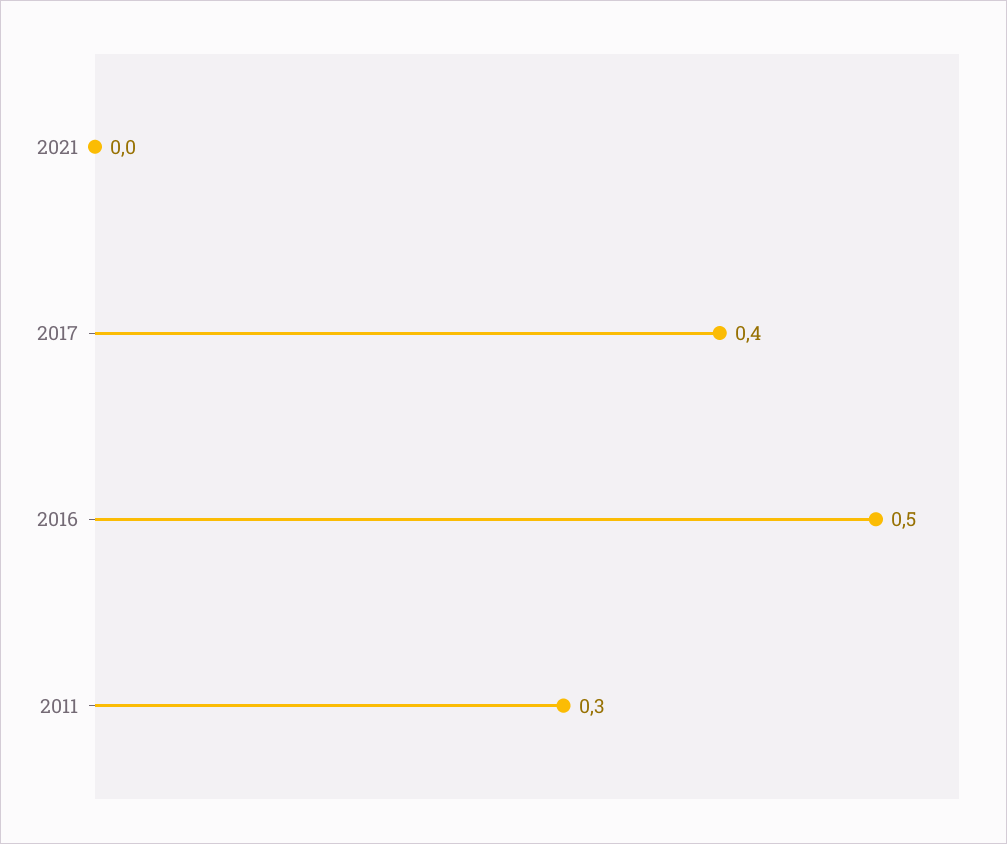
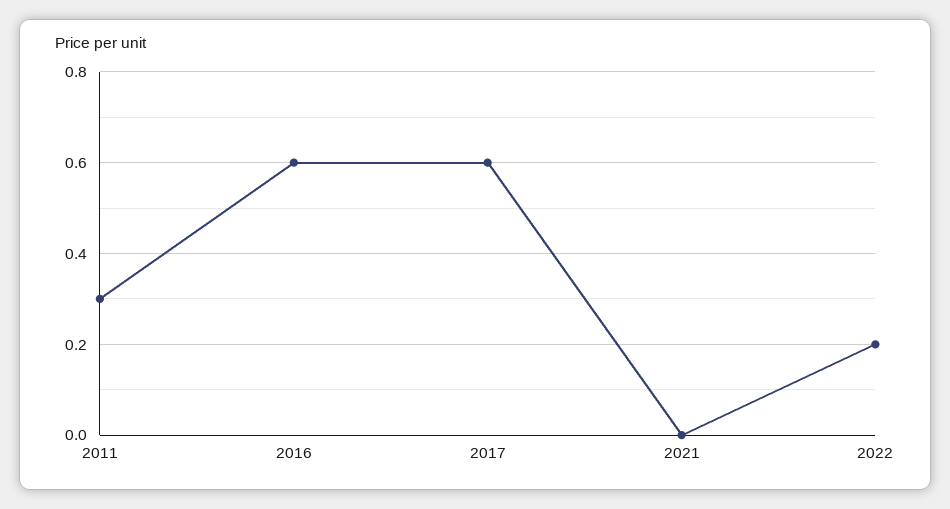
2017: 0.4 -> 0.6
2016: 0.5 -> 0.6
2022: none -> 0.2

